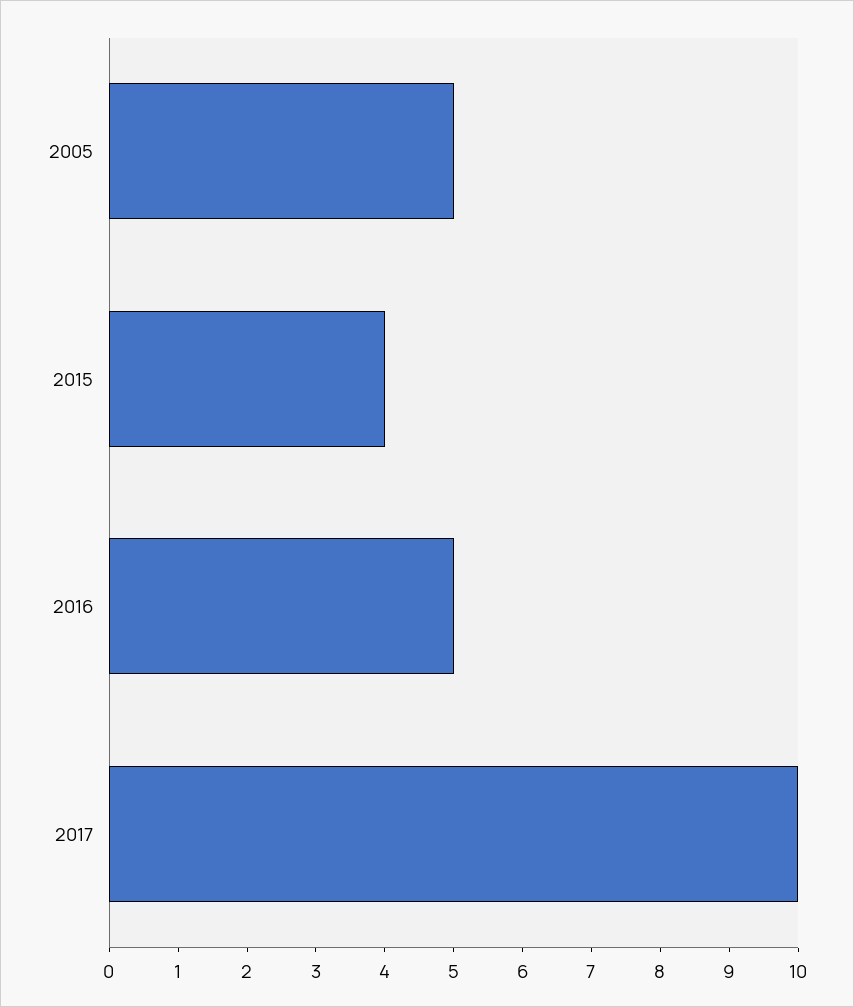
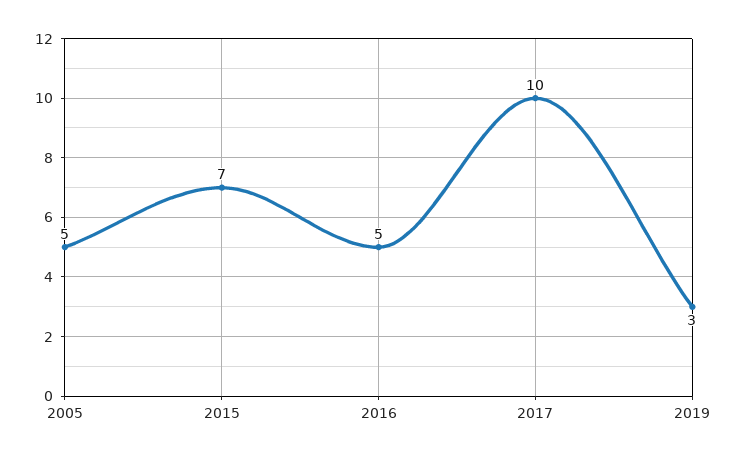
2015: 4 -> 7
2019: none -> 3

